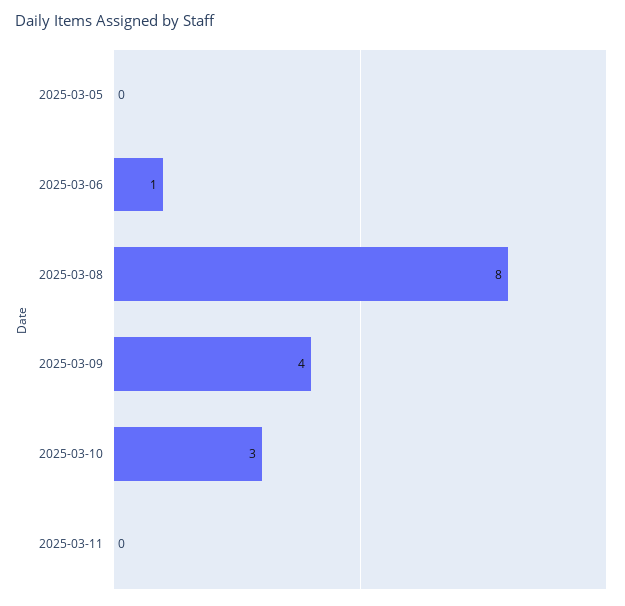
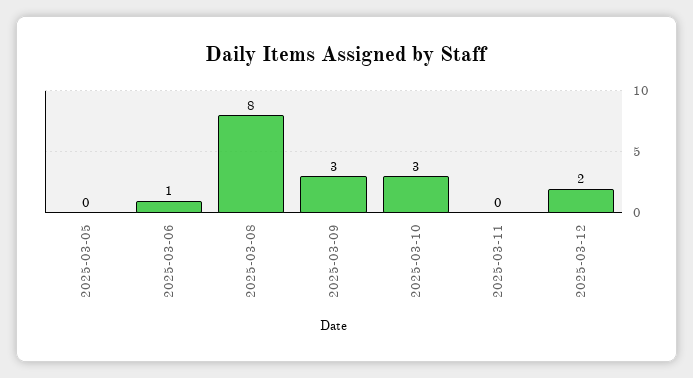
2025-03-09: 4 -> 3
2025-03-12: none -> 2

